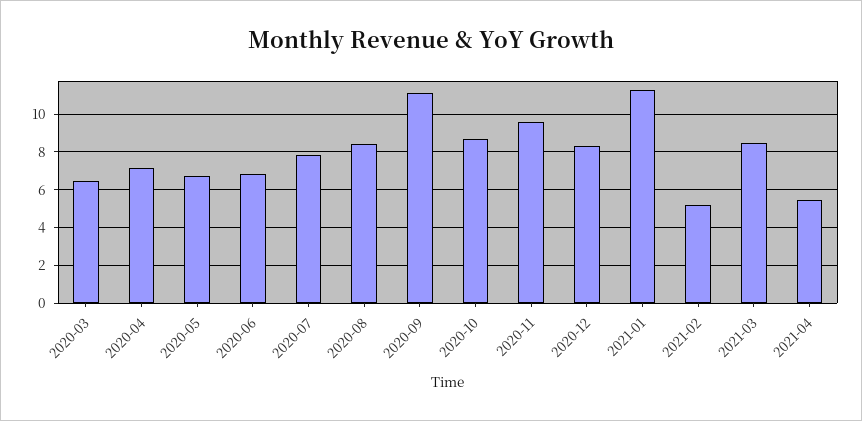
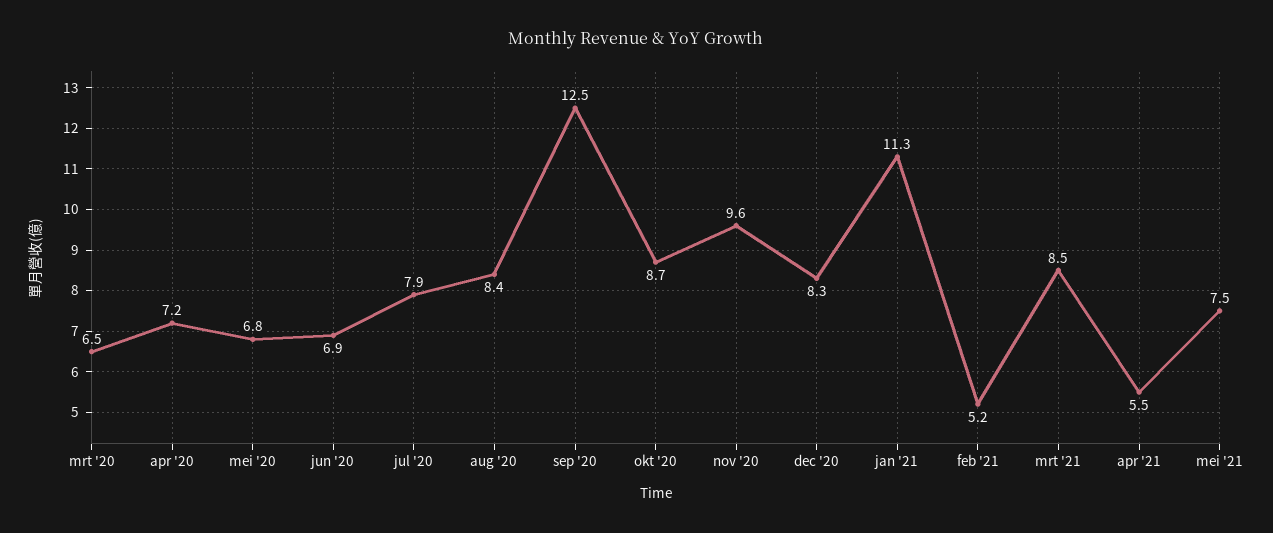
2020-09: 11 -> 12.5
mei '21: none -> 7.5

